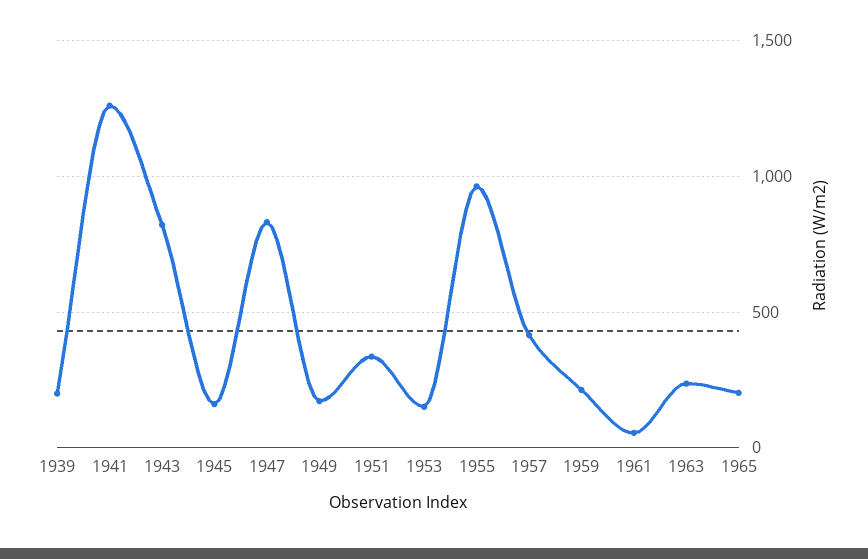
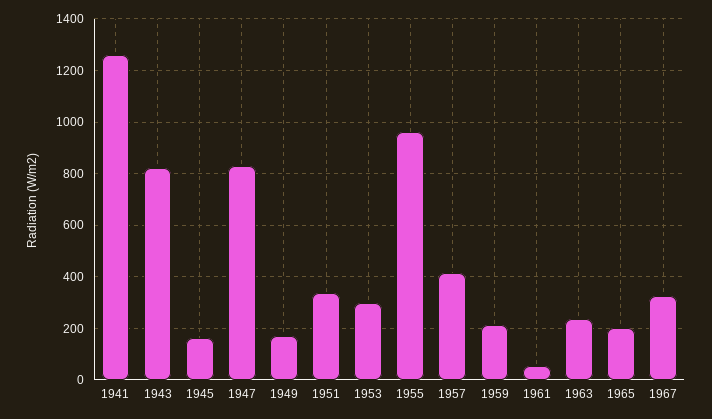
1939: 200 -> none
1953: 150 -> 300
1967: none -> 325

